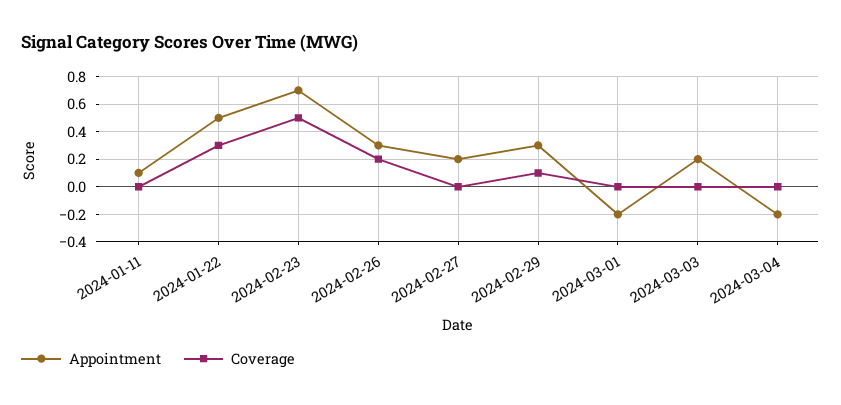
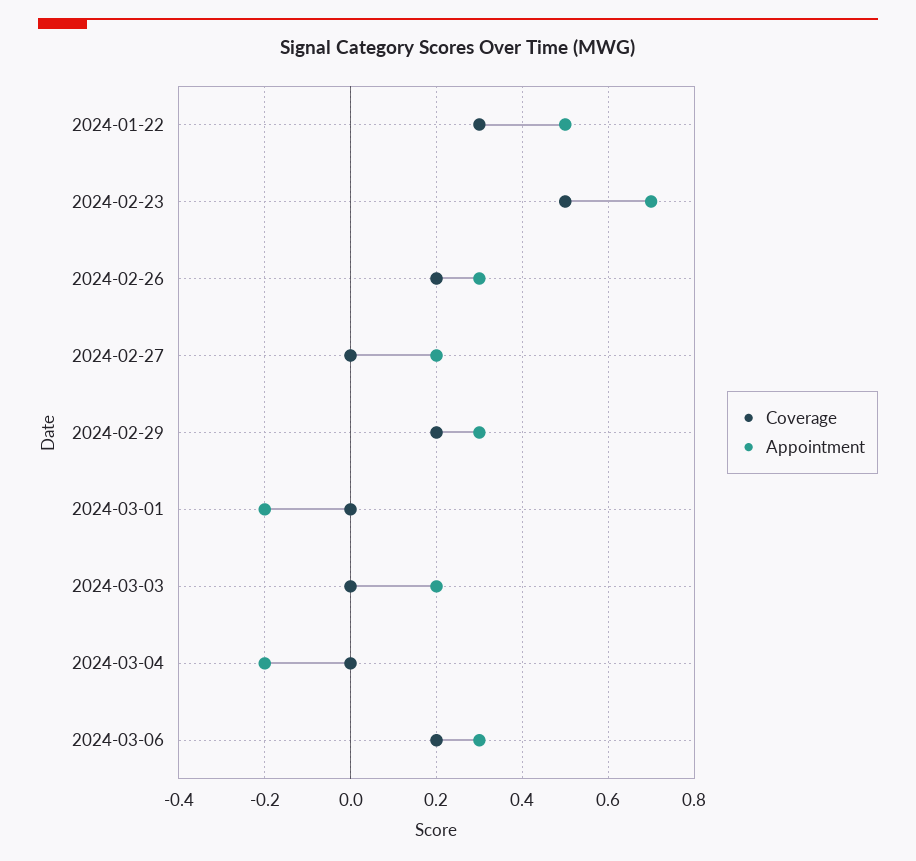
Appointment, 2024-01-11: 0.1 -> none
Coverage, 2024-01-11: 0 -> none
Coverage, 2024-02-29: 0.1 -> 0.2
Coverage, 2024-03-06: none -> 0.2
Appointment, 2024-03-06: none -> 0.3

